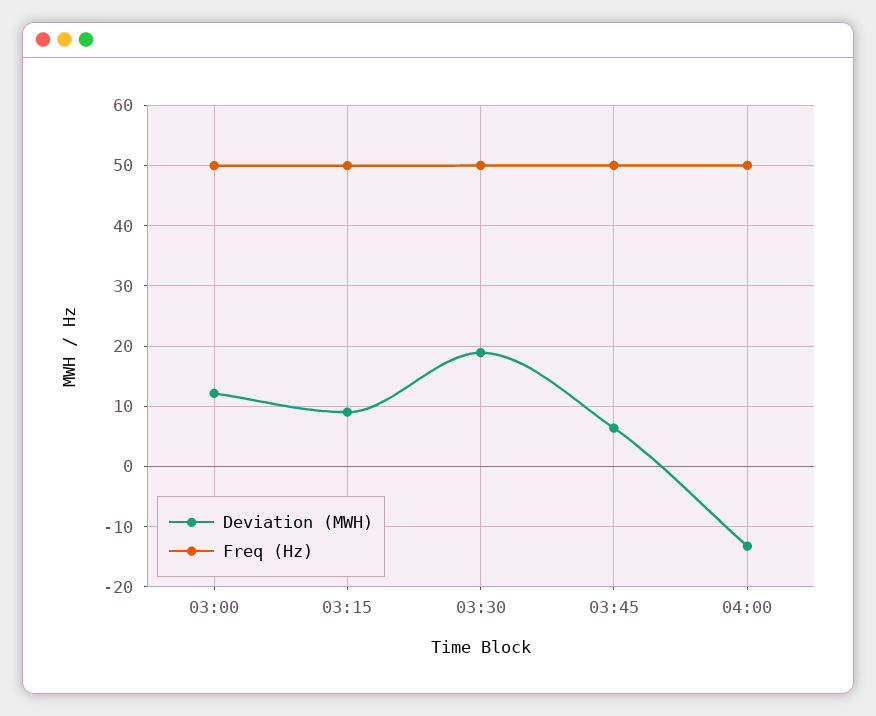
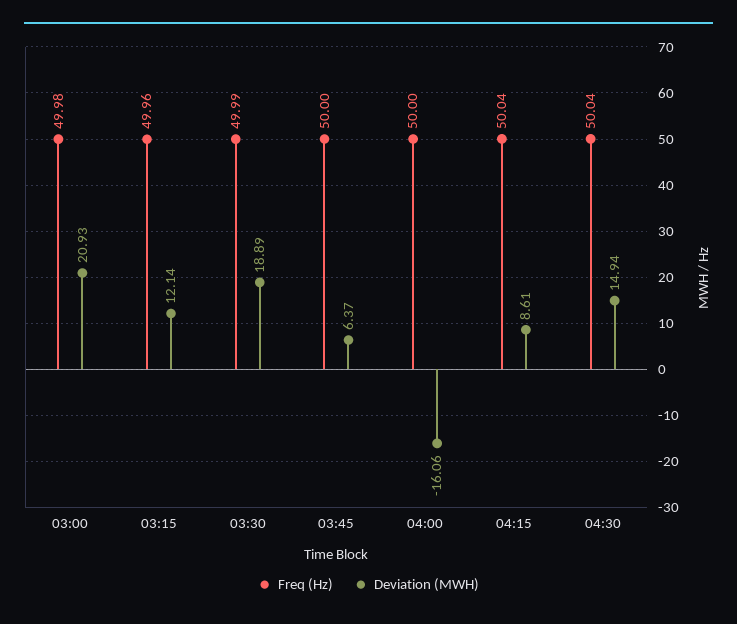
Deviation (MWH), 03:00: 12 -> 20.93
Deviation (MWH), 03:15: 9 -> 12.14
Deviation (MWH), 04:00: -13 -> -16.06
Freq (Hz), 04:15: none -> 50.04
Deviation (MWH), 04:15: none -> 8.61
Freq (Hz), 04:30: none -> 50.04
Deviation (MWH), 04:30: none -> 14.94

